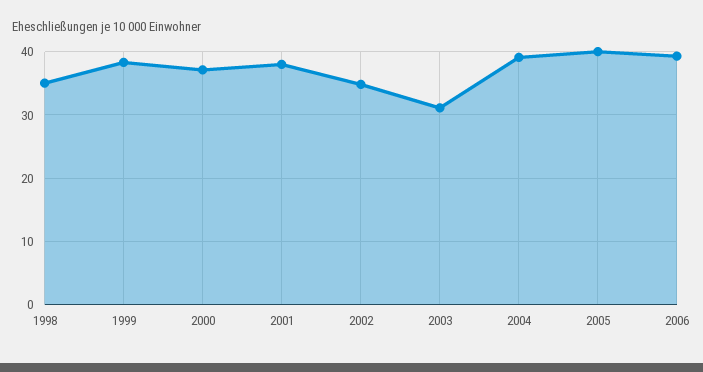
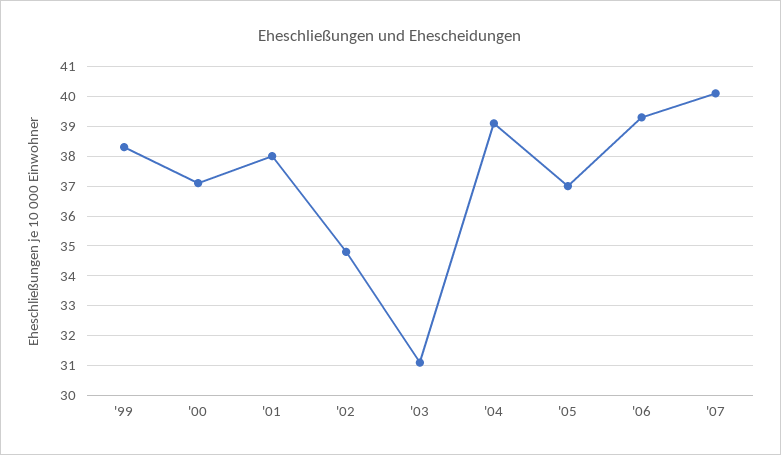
1998: 35 -> none
2005: 40 -> 37
'07: none -> 40

